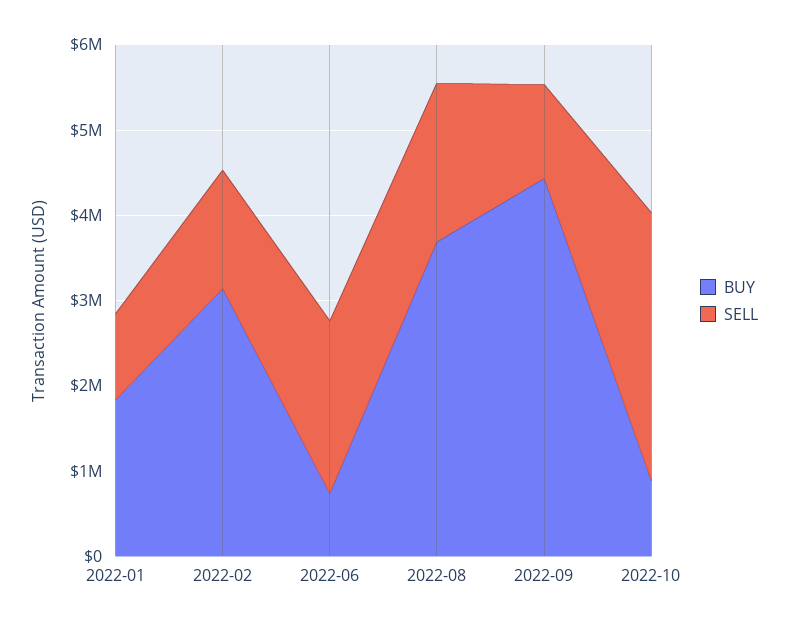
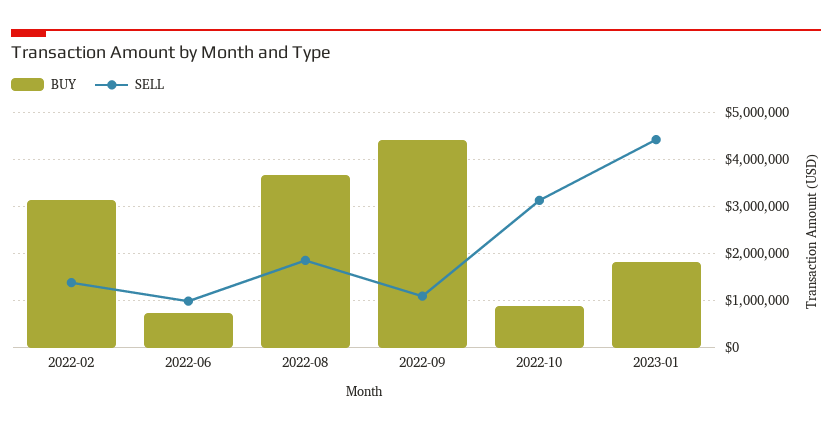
BUY, 2022-01: 1800000 -> none
SELL, 2022-01: 1000000 -> none
SELL, 2022-06: 2000000 -> 1000000
BUY, 2023-01: none -> 1800000
SELL, 2023-01: none -> 4400000

